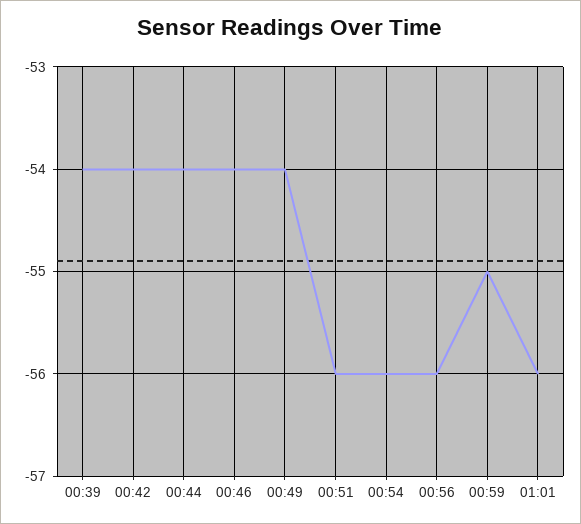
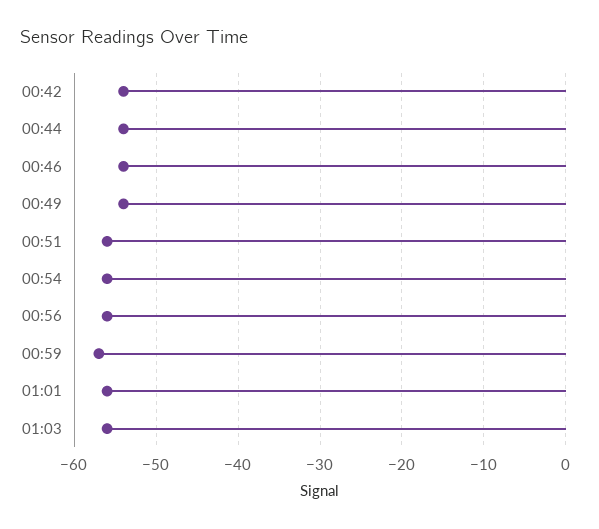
00:39: -54 -> none
00:59: -55 -> -57
01:03: none -> -56

